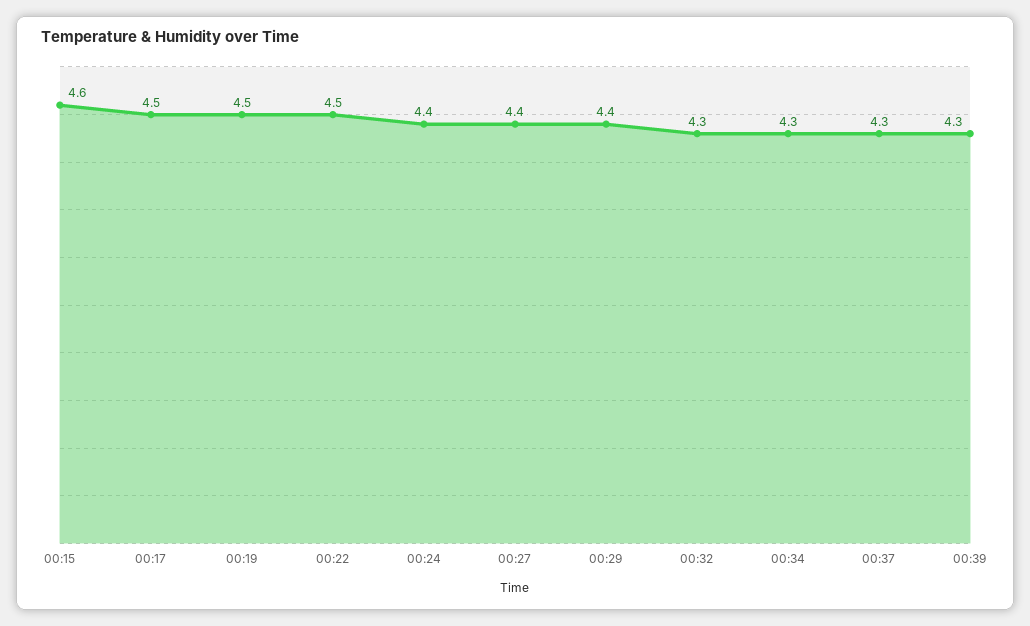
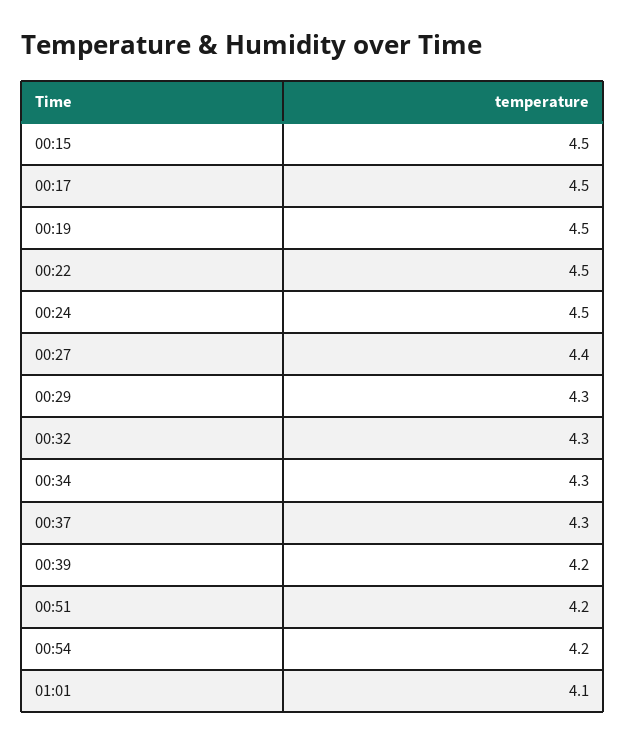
00:15: 4.6 -> 4.5
00:24: 4.4 -> 4.5
00:29: 4.4 -> 4.3
00:39: 4.3 -> 4.2
00:51: none -> 4.2
00:54: none -> 4.2
01:01: none -> 4.1

